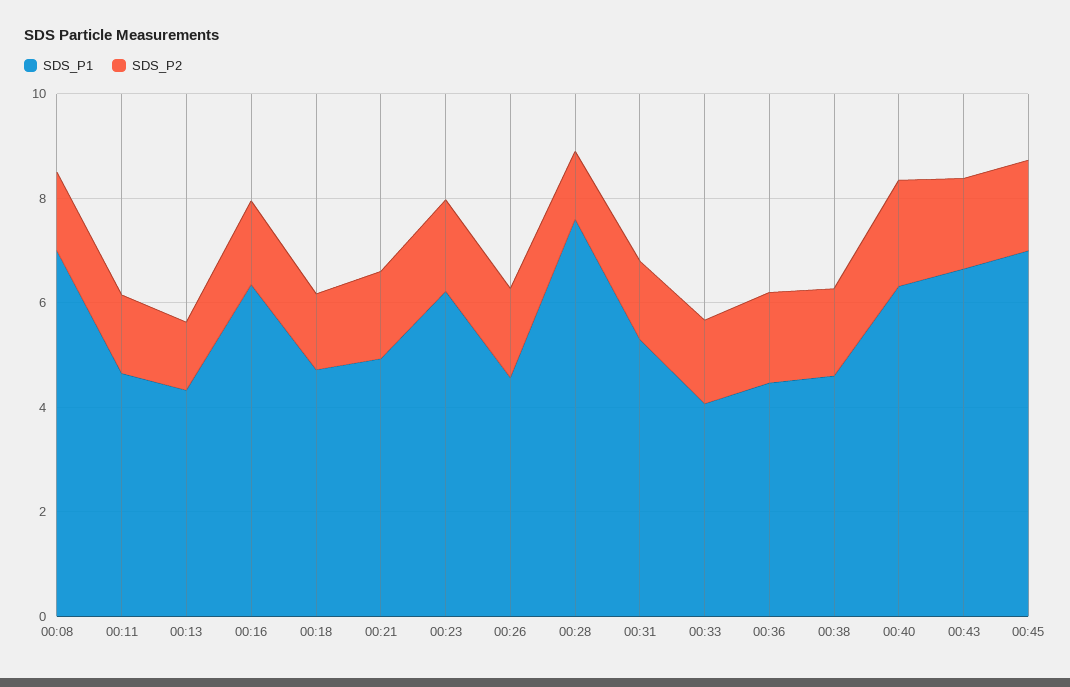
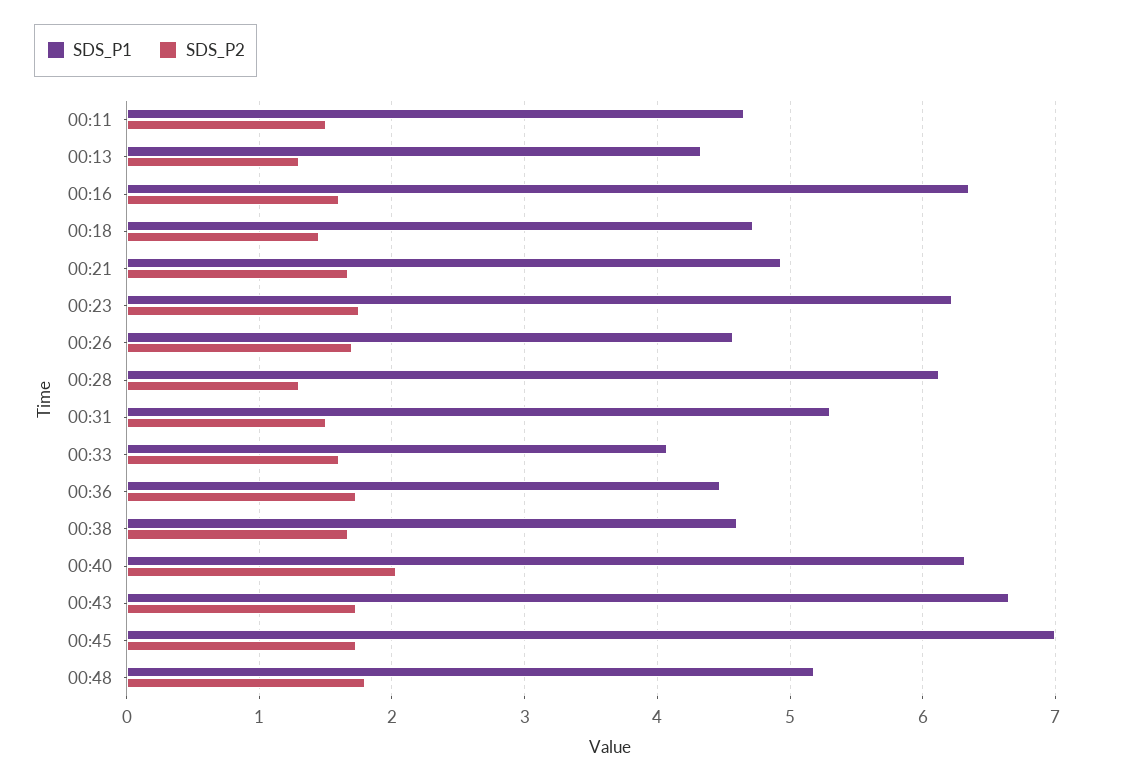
SDS_P1, 00:08: 7 -> none
SDS_P2, 00:08: 1.5 -> none
SDS_P1, 00:28: 7.5 -> 6.1
SDS_P1, 00:48: none -> 5.2
SDS_P2, 00:48: none -> 1.8

